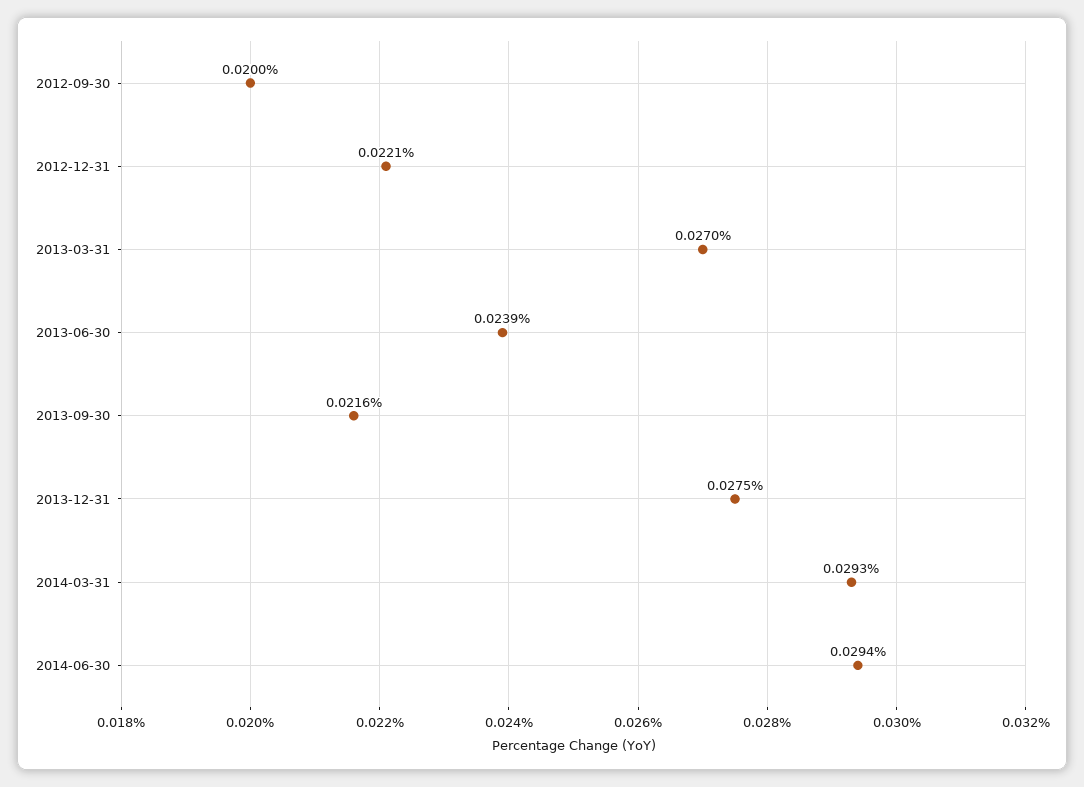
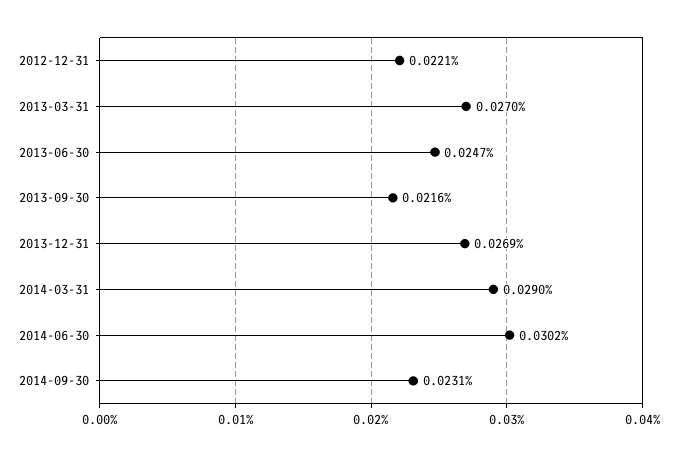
2012-09-30: 0.02 -> none
2013-06-30: 0.0239 -> 0.0247
2013-12-31: 0.0275 -> 0.0269
2014-03-31: 0.0293 -> 0.029
2014-06-30: 0.0294 -> 0.0302
2014-09-30: none -> 0.0231

